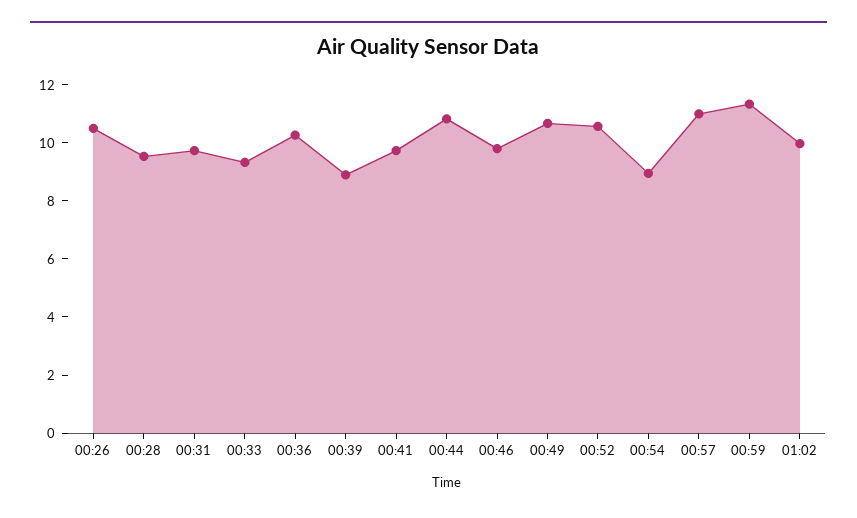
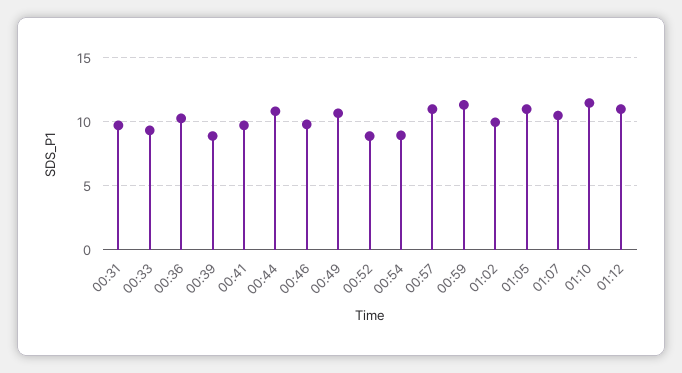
00:26: 10.5 -> none
00:28: 9.5 -> none
00:52: 10.5 -> 9
01:05: none -> 11
01:07: none -> 10.5
01:10: none -> 11.5
01:12: none -> 11

